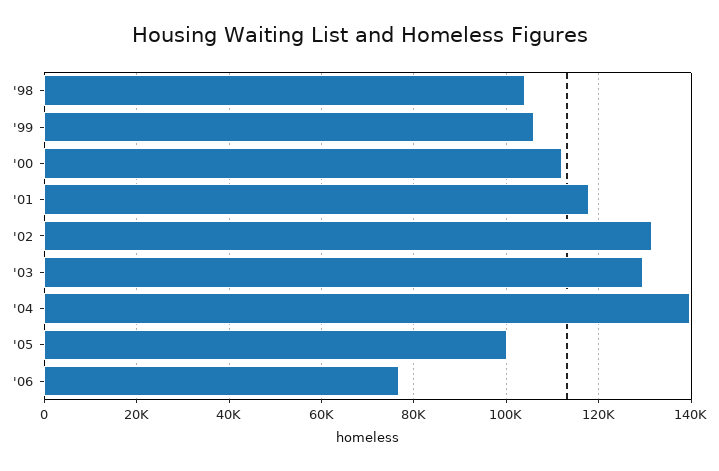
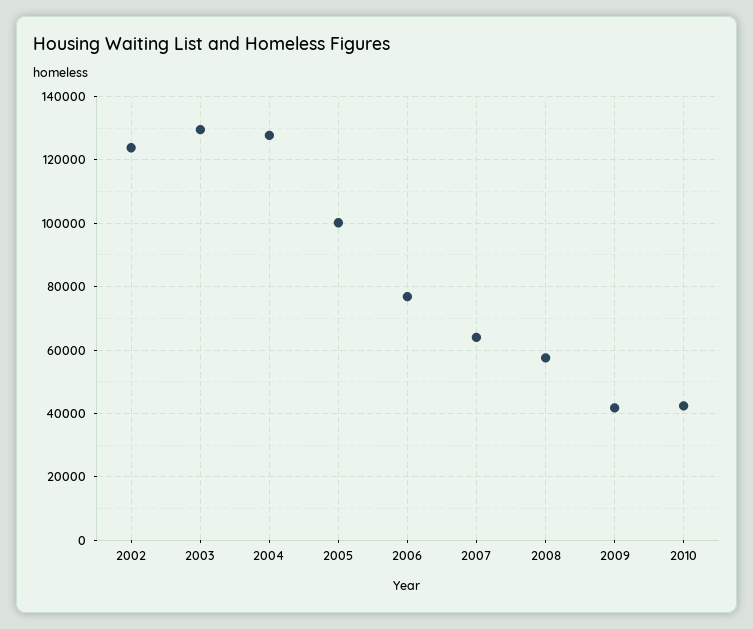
'98: 104000 -> none
'99: 106000 -> none
'00: 112000 -> none
'01: 118000 -> none
'02: 132000 -> 124000
'04: 140000 -> 128000
2007: none -> 64000
2008: none -> 58000
2009: none -> 42000
2010: none -> 42000

